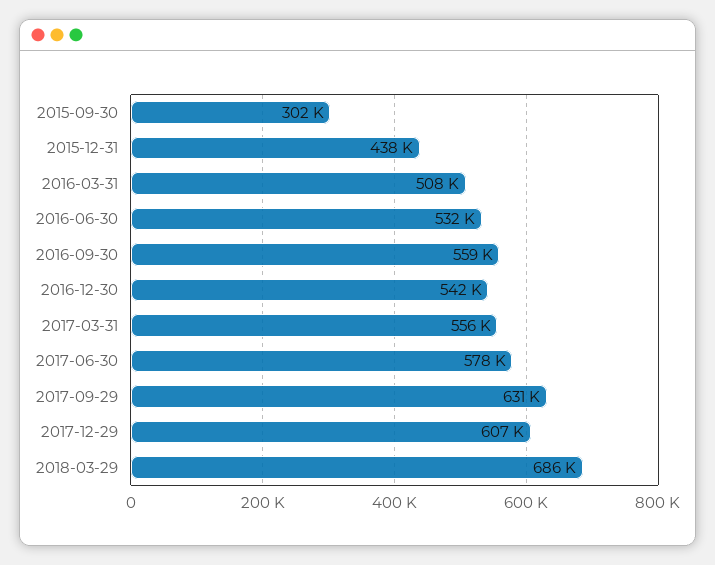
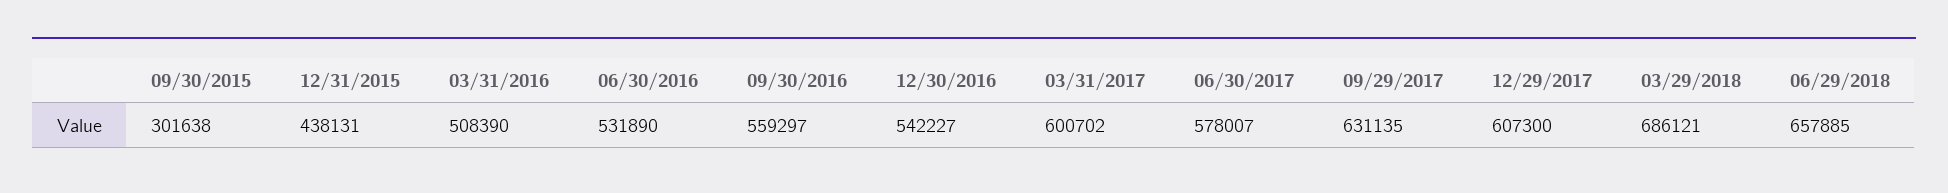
2017-03-31: 556000 -> 600702
06/29/2018: none -> 657885

